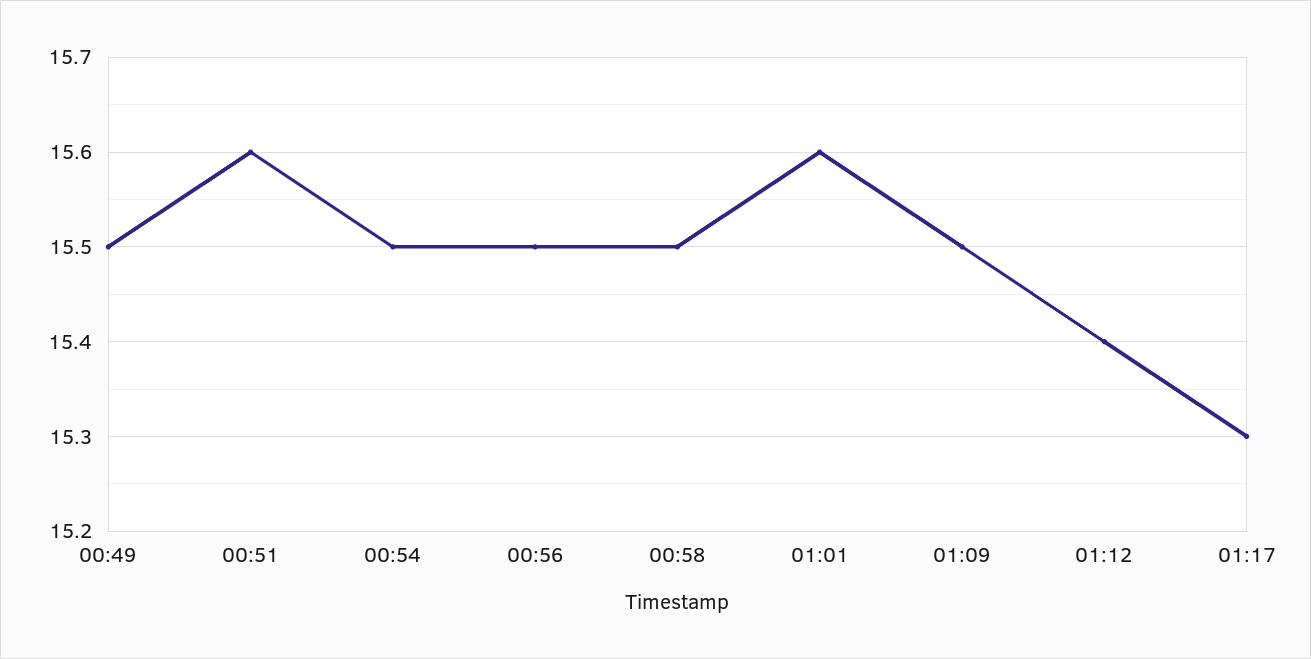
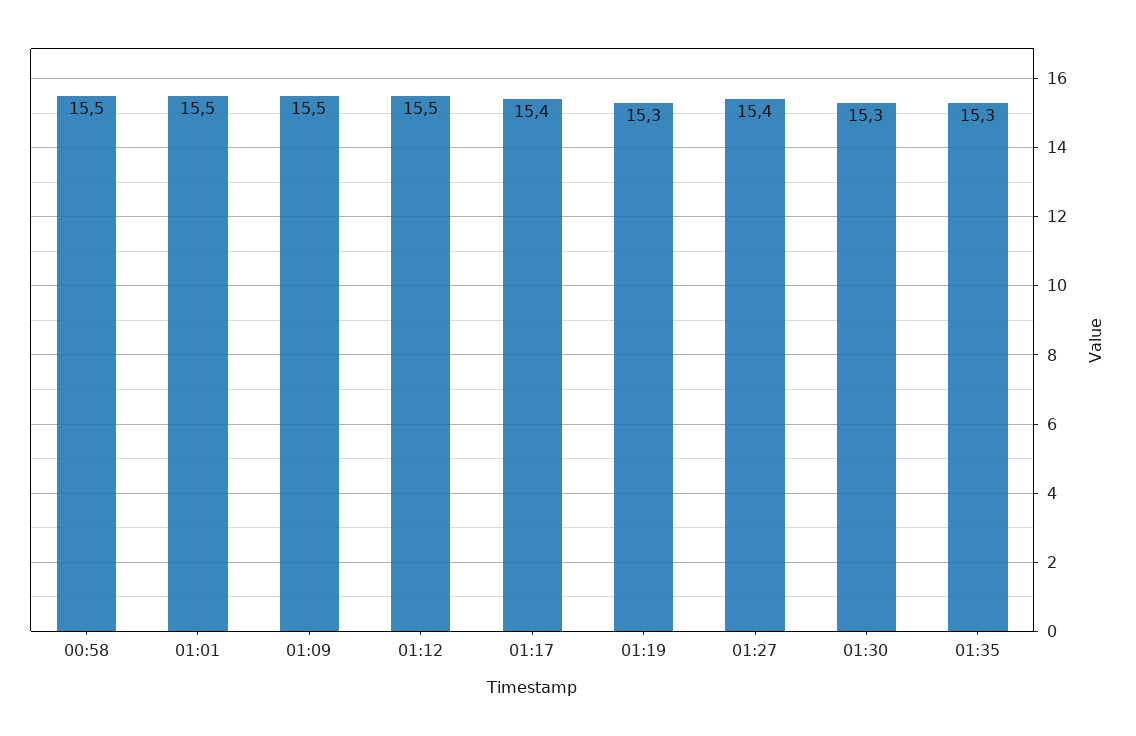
00:49: 15.5 -> none
00:51: 15.6 -> none
00:54: 15.5 -> none
00:56: 15.5 -> none
01:01: 15.6 -> 15.5
01:12: 15.4 -> 15.5
01:17: 15.3 -> 15.4
01:19: none -> 15.3
01:27: none -> 15.4
01:30: none -> 15.3
01:35: none -> 15.3

